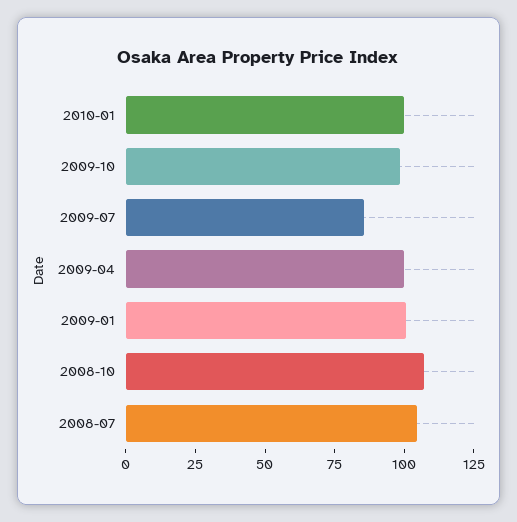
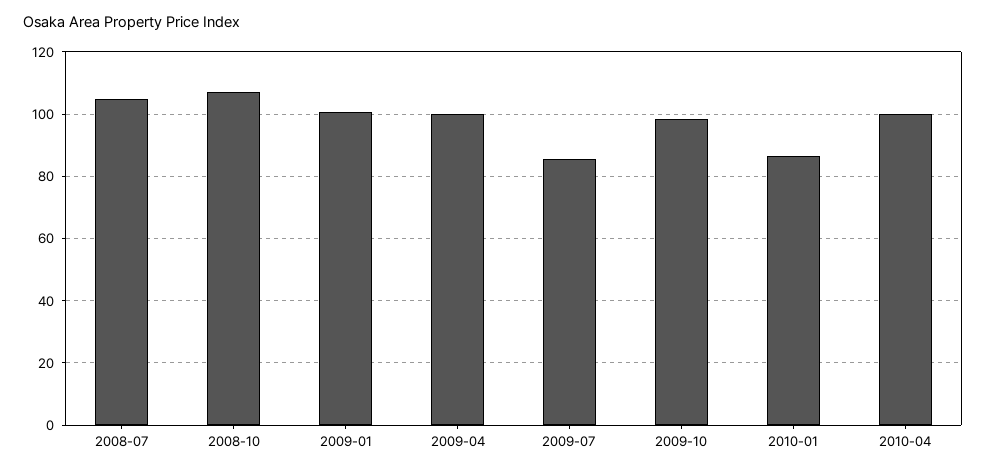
2010-01: 100 -> 86
2010-04: none -> 100

